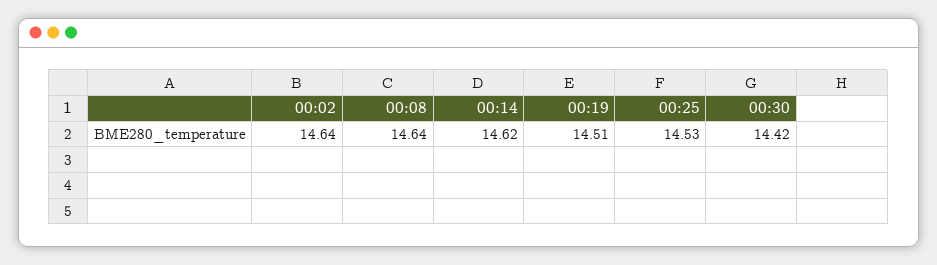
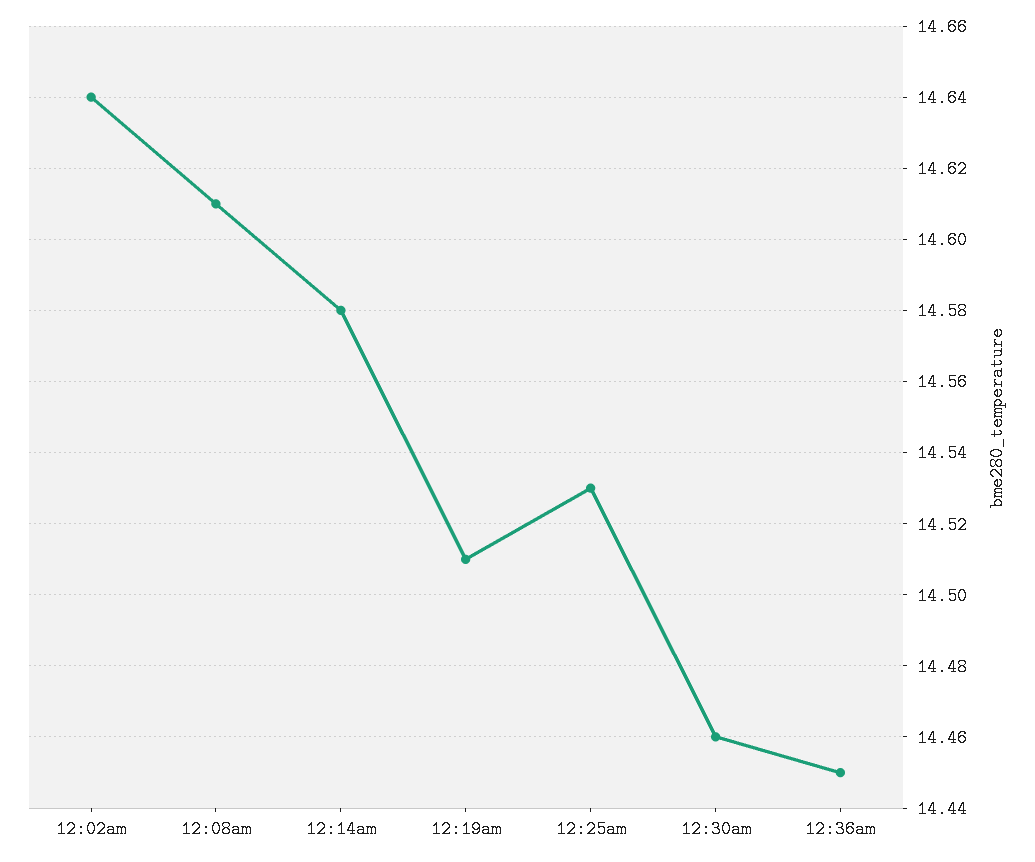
00:08: 14.64 -> 14.61
00:14: 14.62 -> 14.58
00:30: 14.42 -> 14.46
12:36am: none -> 14.45

